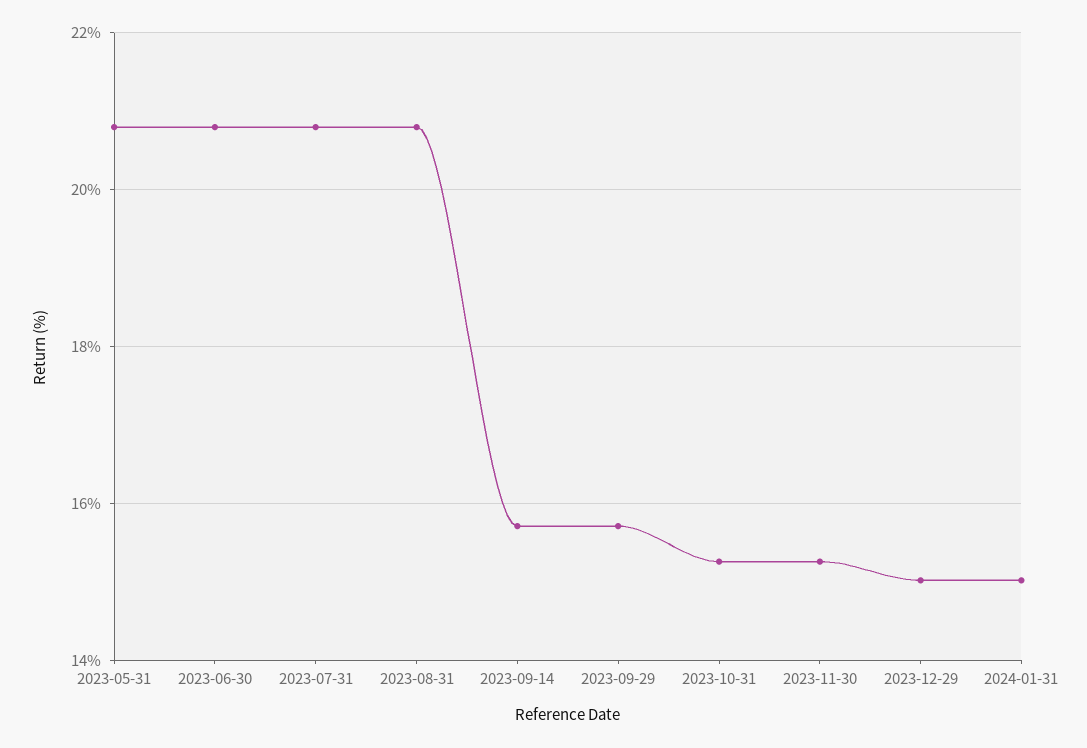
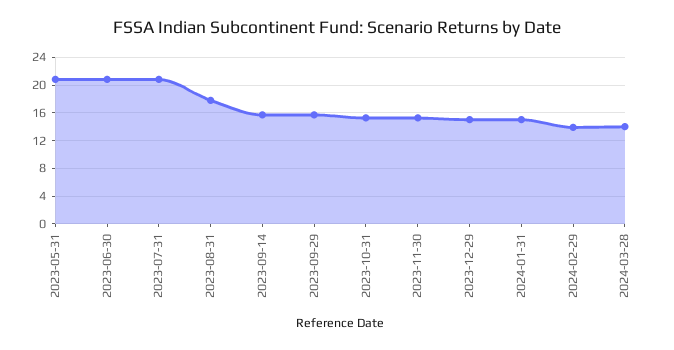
2023-08-31: 20.8 -> 18
2024-02-29: none -> 14
2024-03-28: none -> 14

